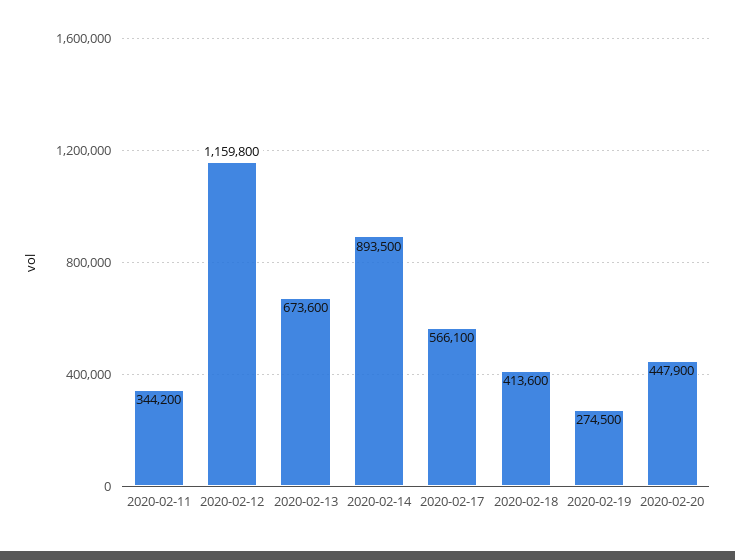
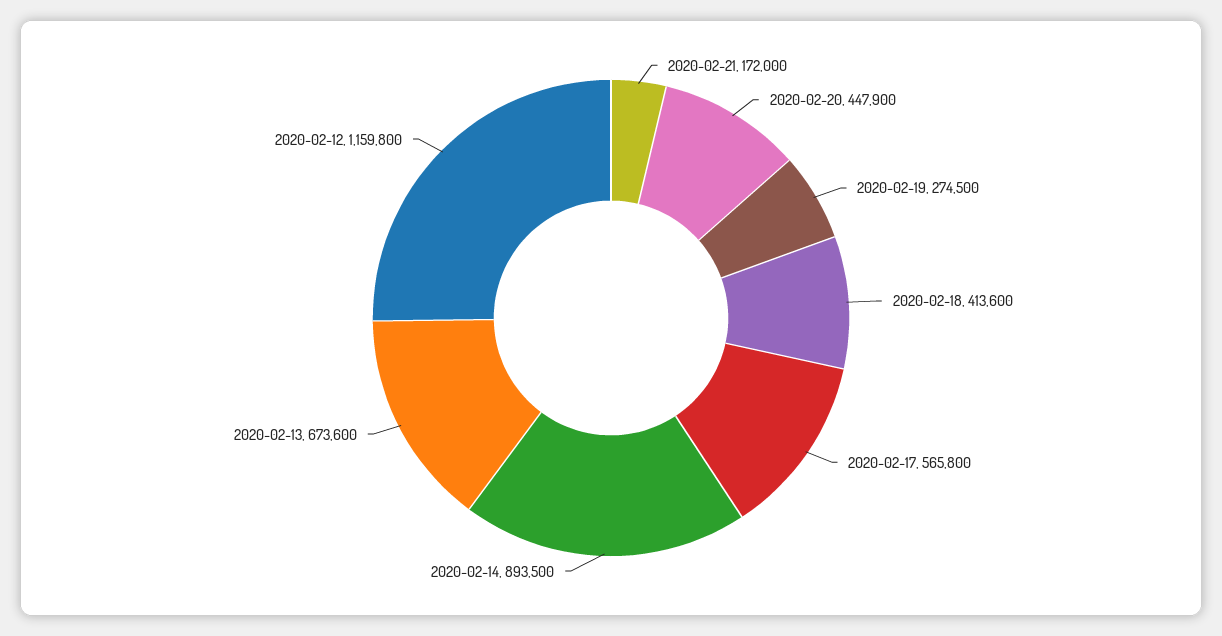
2020-02-11: 344200 -> none
2020-02-17: 566100 -> 565800
2020-02-21: none -> 172000

